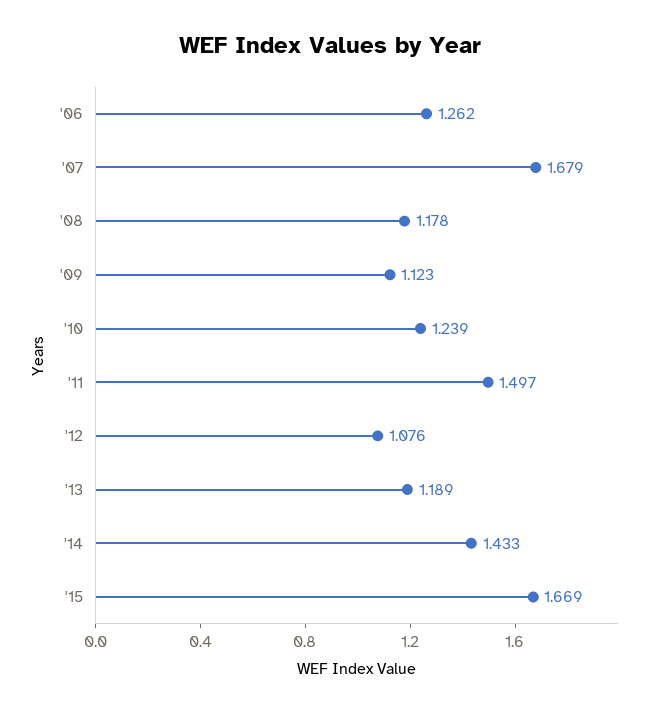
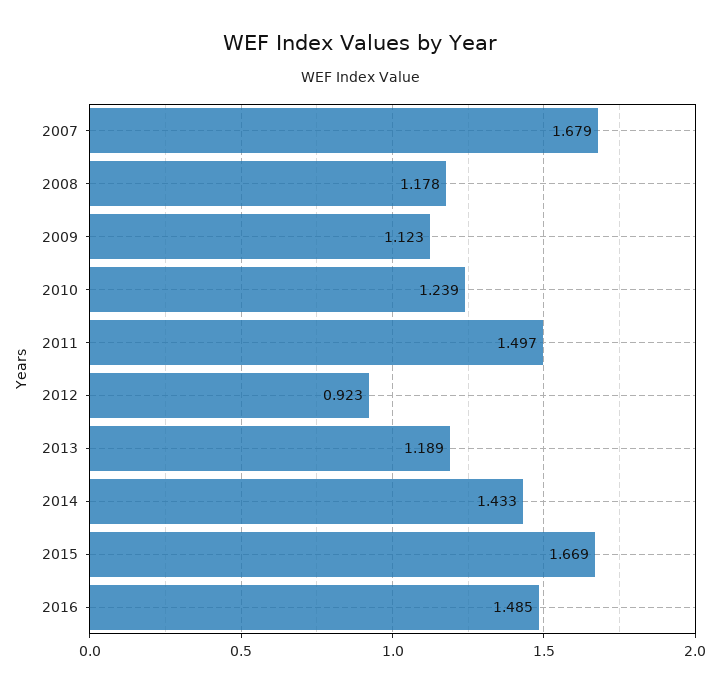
'06: 1.262 -> none
'12: 1.076 -> 0.923
2016: none -> 1.485

